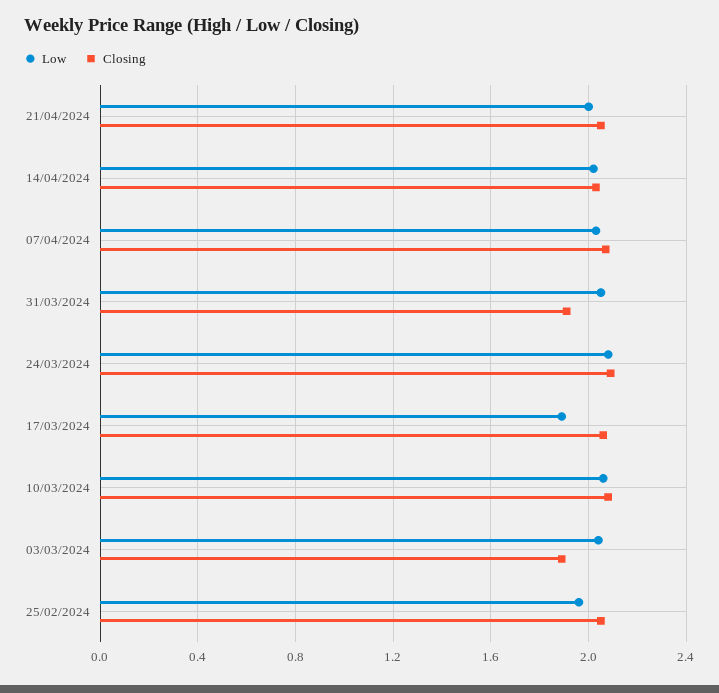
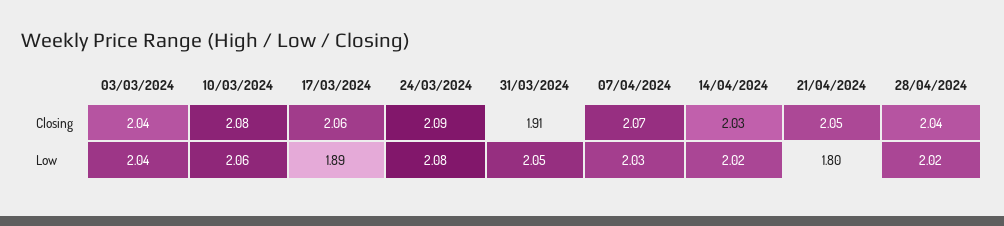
Low, 21/04/2024: 2 -> 1.8
Closing, 03/03/2024: 1.9 -> 2.04
Low, 25/02/2024: 1.95 -> none
Closing, 25/02/2024: 2.05 -> none
Closing, 28/04/2024: none -> 2.04
Low, 28/04/2024: none -> 2.02

